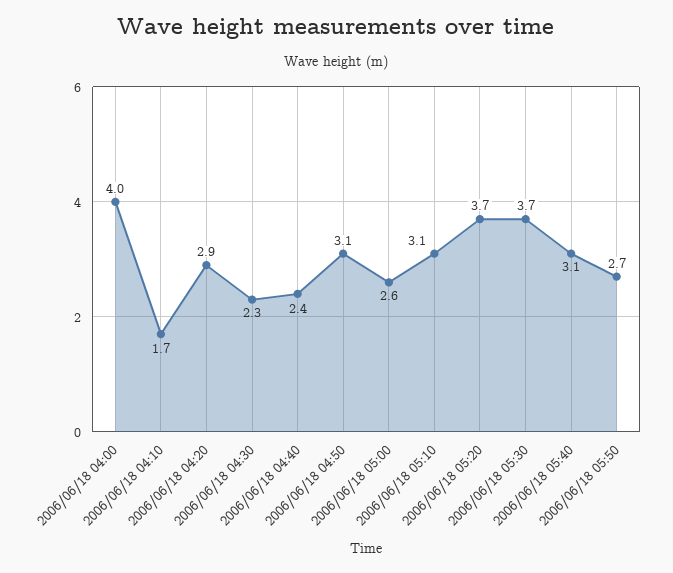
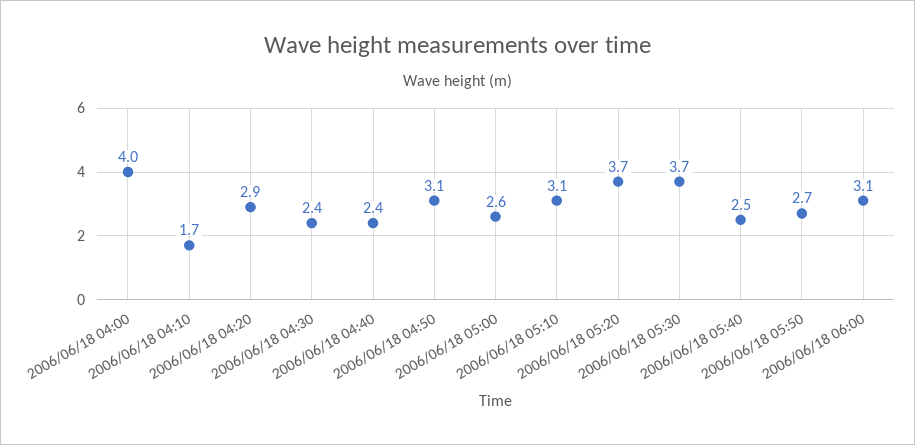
2006/06/18 04:30: 2.3 -> 2.4
2006/06/18 05:40: 3.1 -> 2.5
2006/06/18 06:00: none -> 3.1

